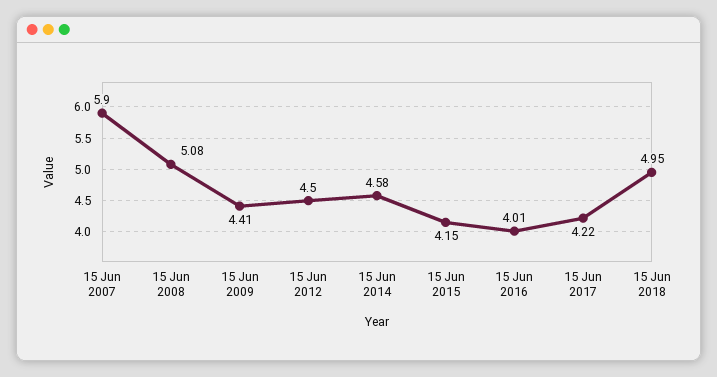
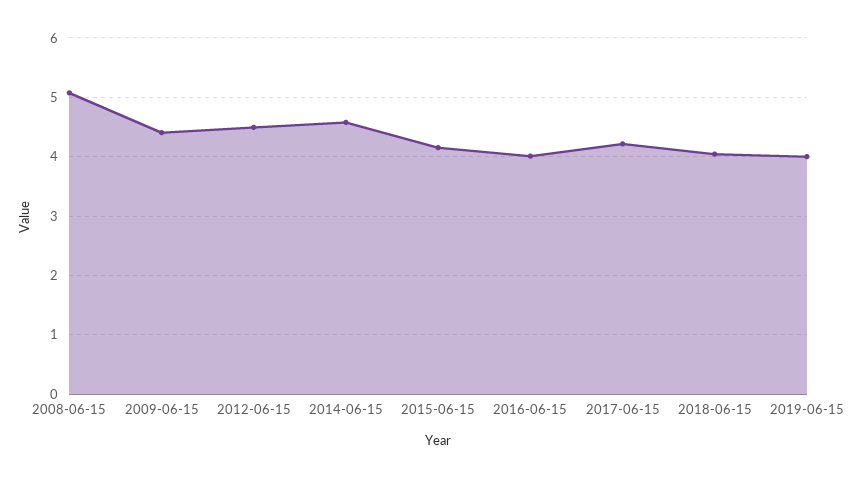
15 Jun 2007: 5.9 -> none
15 Jun 2018: 4.95 -> 4
2019-06-15: none -> 4

